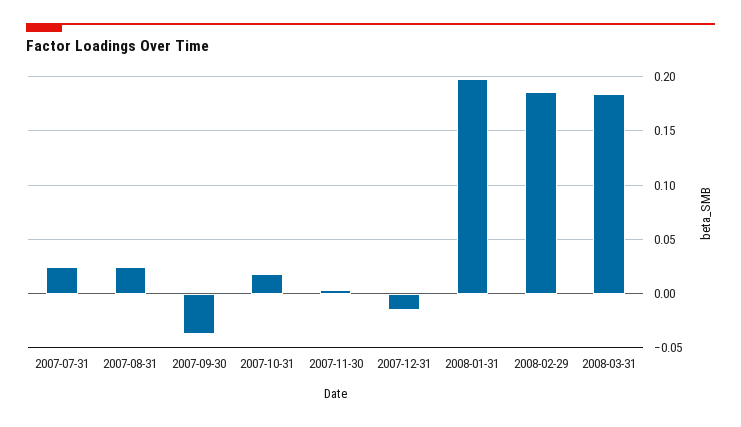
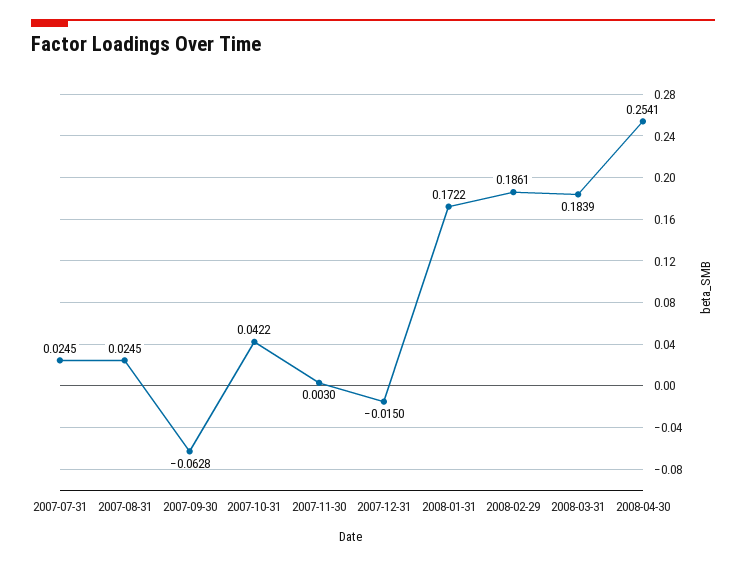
2007-09-30: -0.04 -> -0.0628
2007-10-31: 0.02 -> 0.0422
2008-01-31: 0.2 -> 0.1722
2008-04-30: none -> 0.2541

